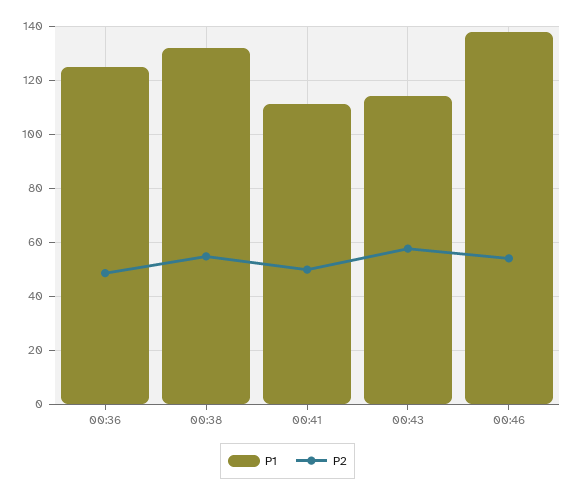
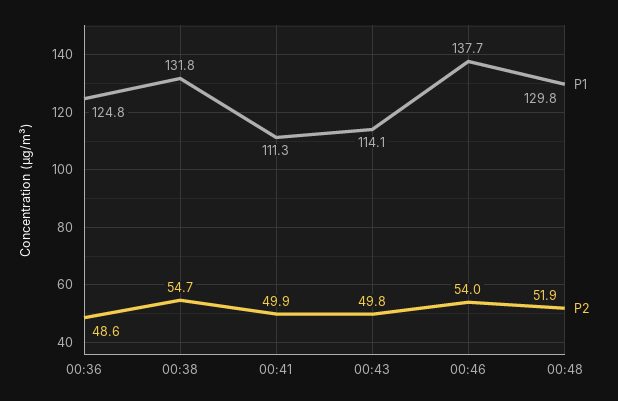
P2, 00:43: 57.5 -> 49.8
P1, 00:48: none -> 129.8
P2, 00:48: none -> 51.9

